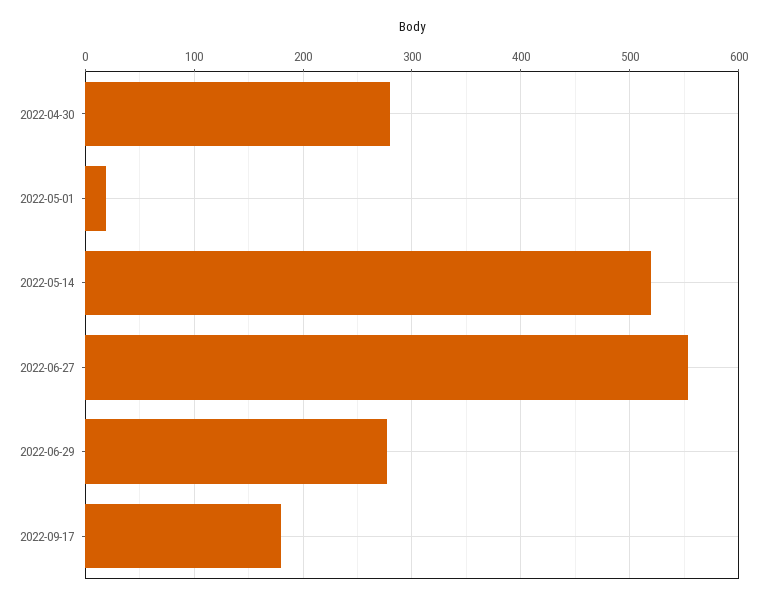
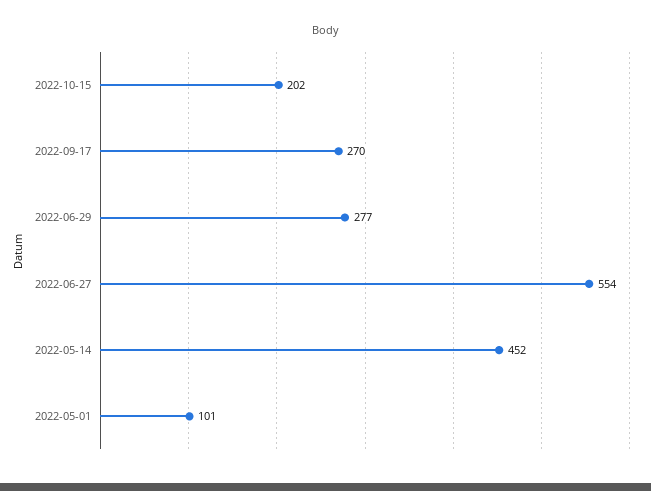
2022-04-30: 280 -> none
2022-05-01: 20 -> 101
2022-05-14: 520 -> 452
2022-09-17: 180 -> 270
2022-10-15: none -> 202

